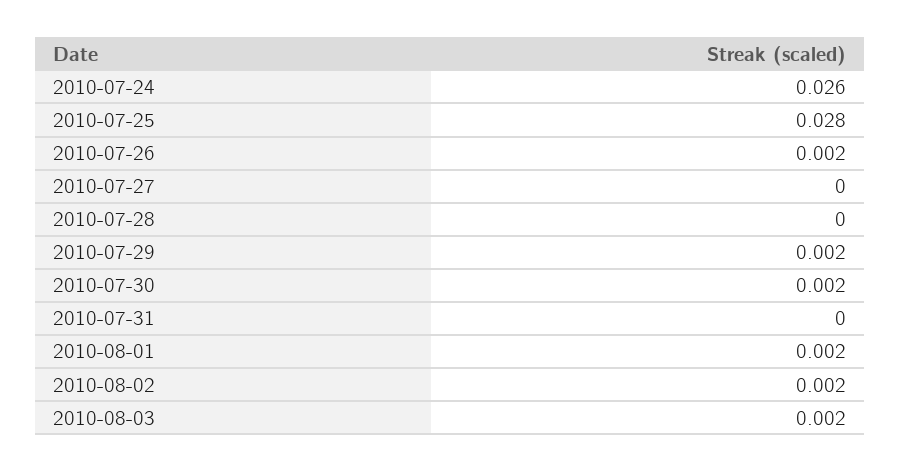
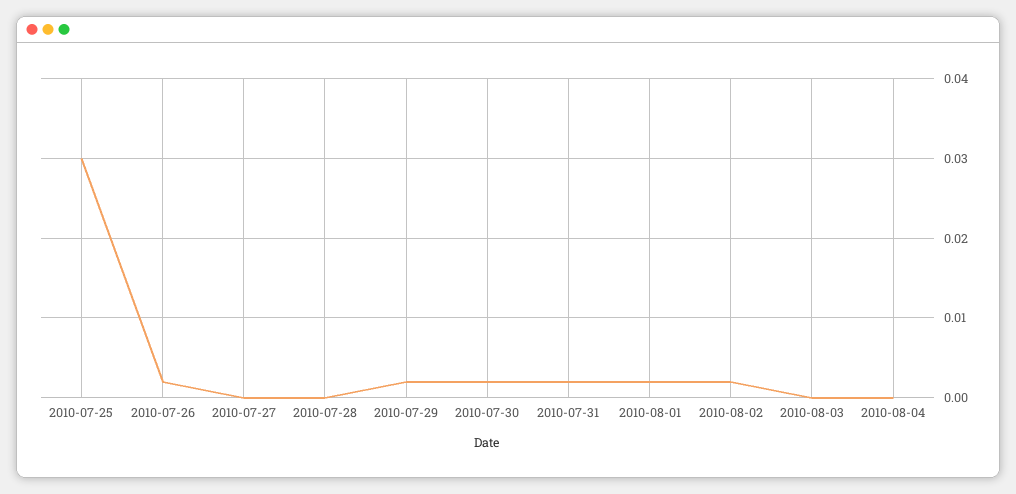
2010-07-24: 0.026 -> none
2010-07-25: 0.028 -> 0.03
2010-07-31: 0 -> 0.002
2010-08-03: 0.002 -> 0
2010-08-04: none -> 0

